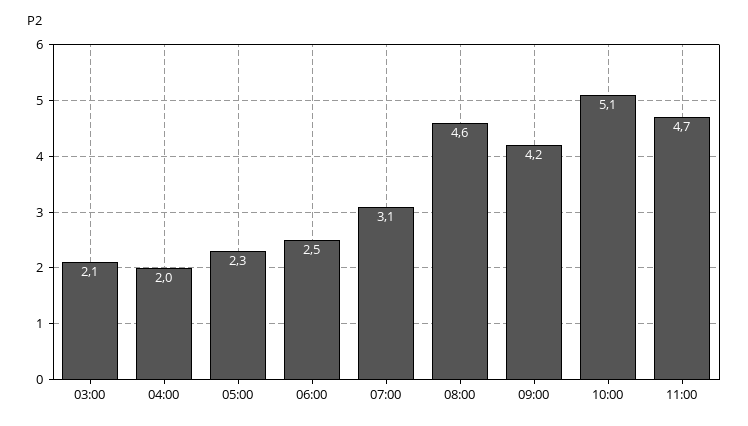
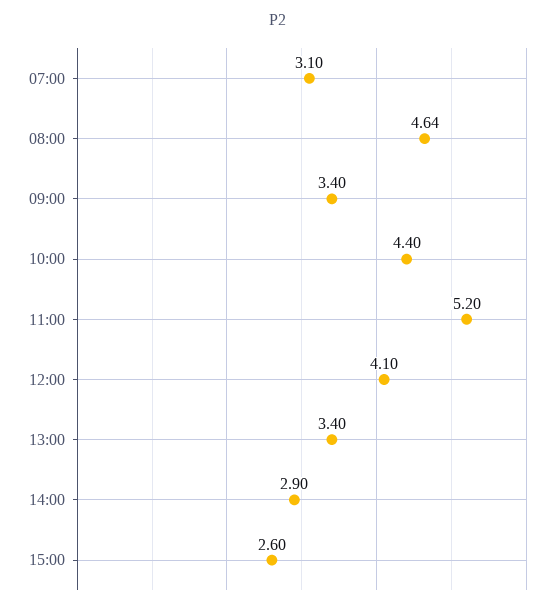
03:00: 2.1 -> none
04:00: 2 -> none
05:00: 2.3 -> none
06:00: 2.5 -> none
09:00: 4.2 -> 3.4
10:00: 5.1 -> 4.4
11:00: 4.7 -> 5.2
12:00: none -> 4.1
13:00: none -> 3.4
14:00: none -> 2.9
15:00: none -> 2.6

